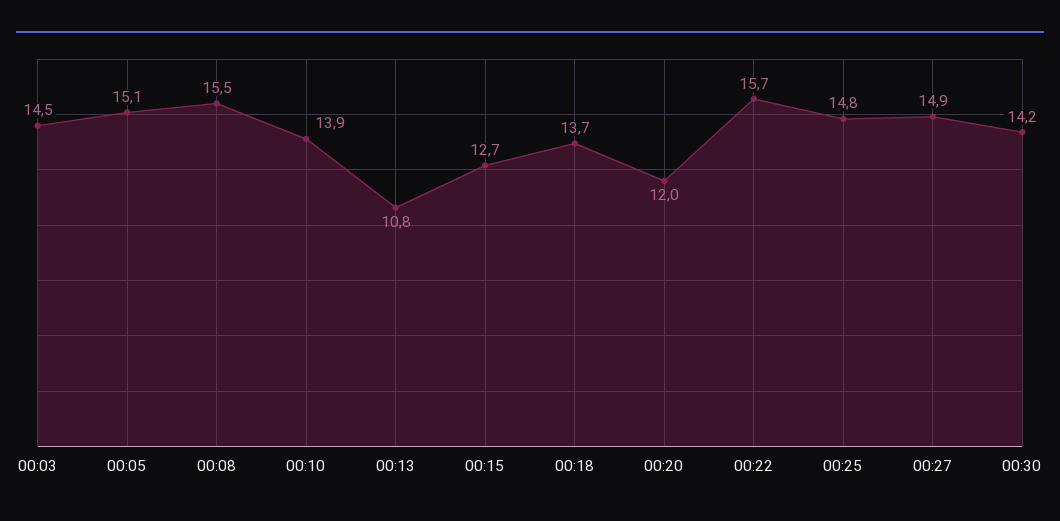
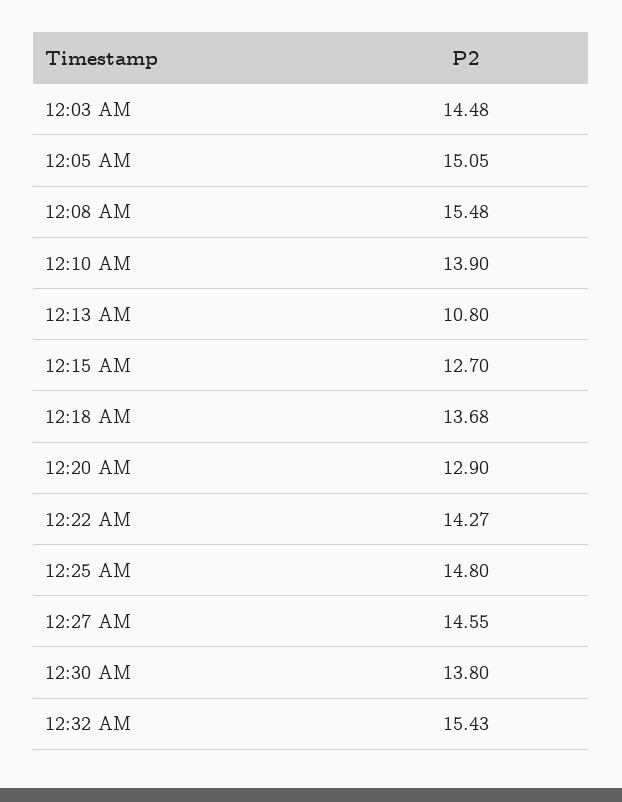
00:20: 12 -> 12.9
00:22: 15.7 -> 14.27
00:27: 14.9 -> 14.55
00:30: 14.2 -> 13.8
12:32 AM: none -> 15.43

